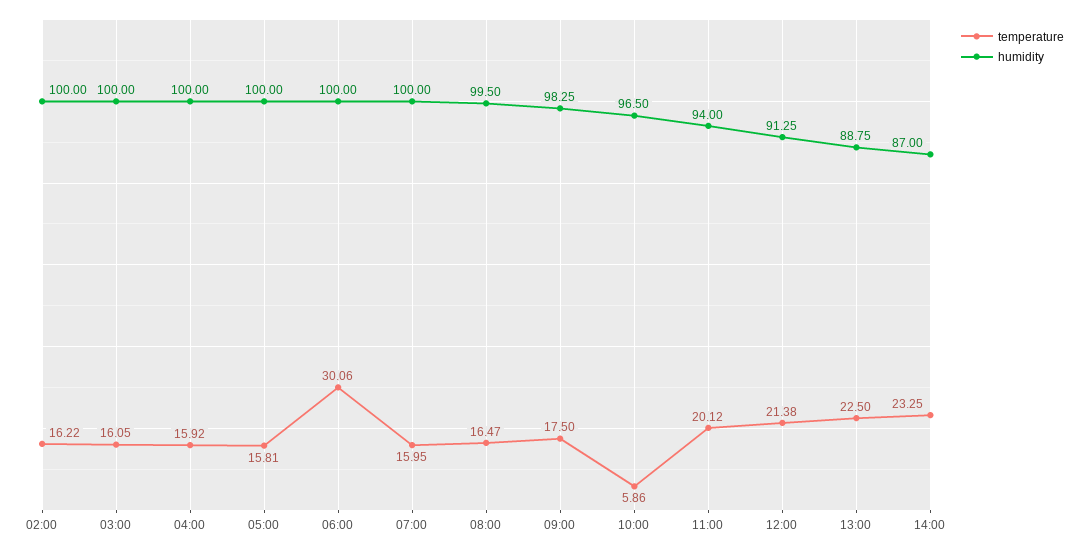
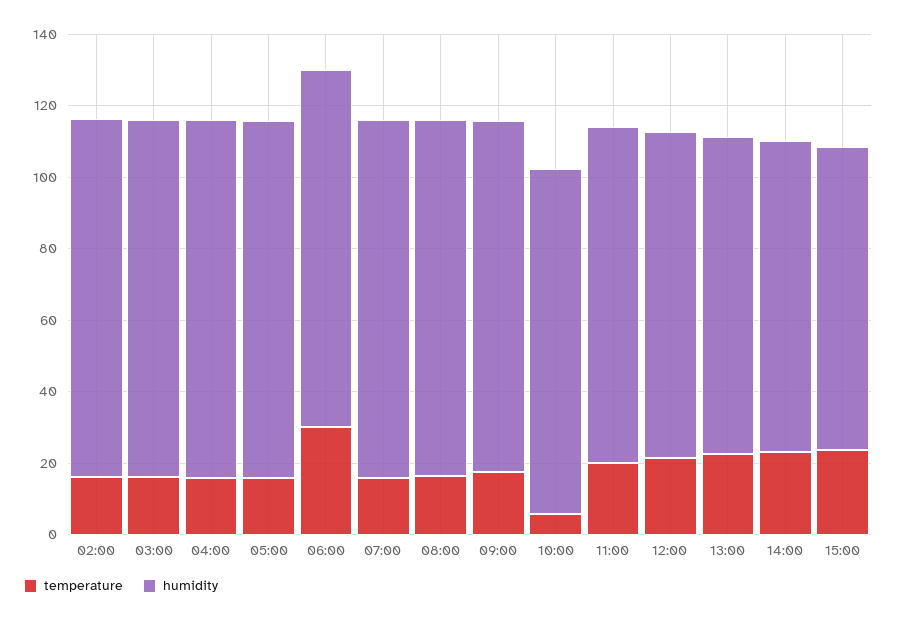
temperature, 15:00: none -> 25
humidity, 15:00: none -> 85

